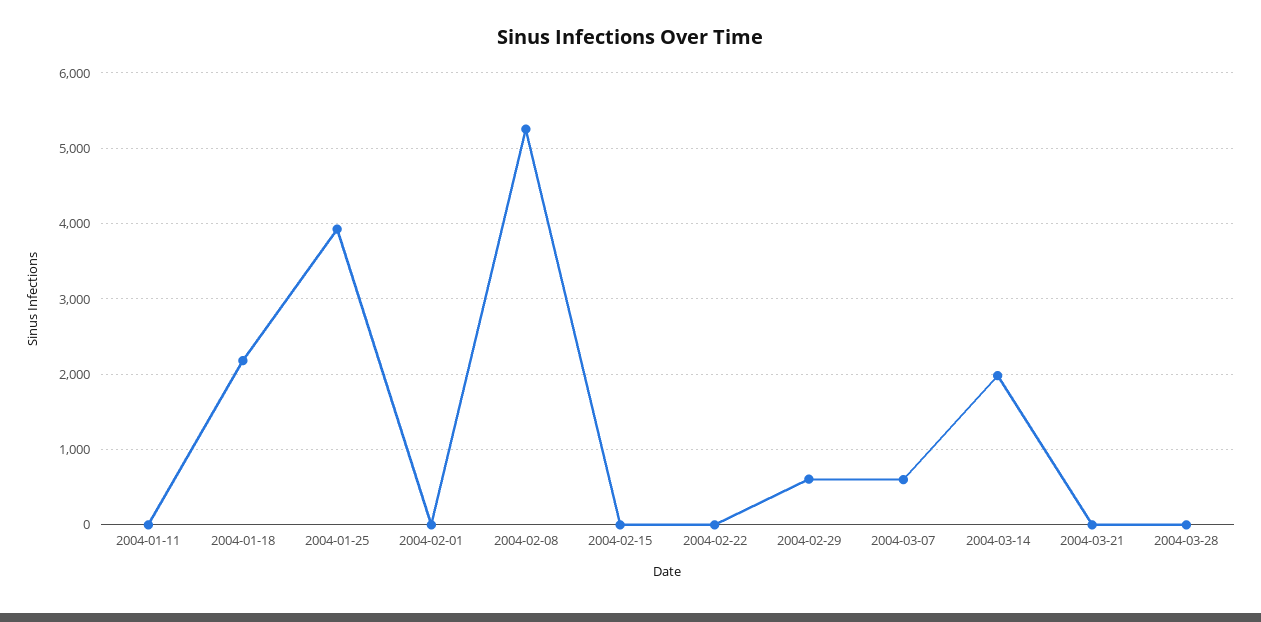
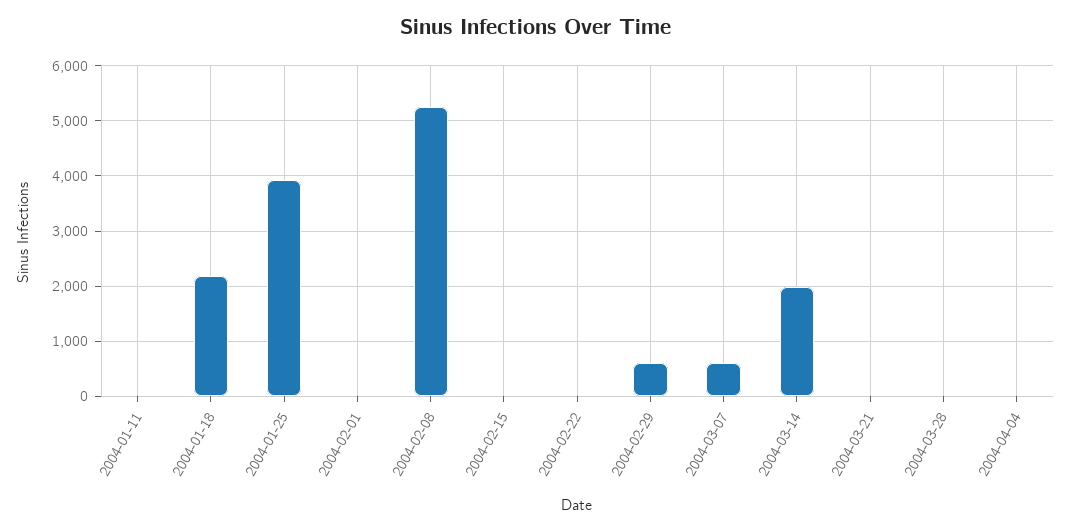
2004-04-04: none -> 0

